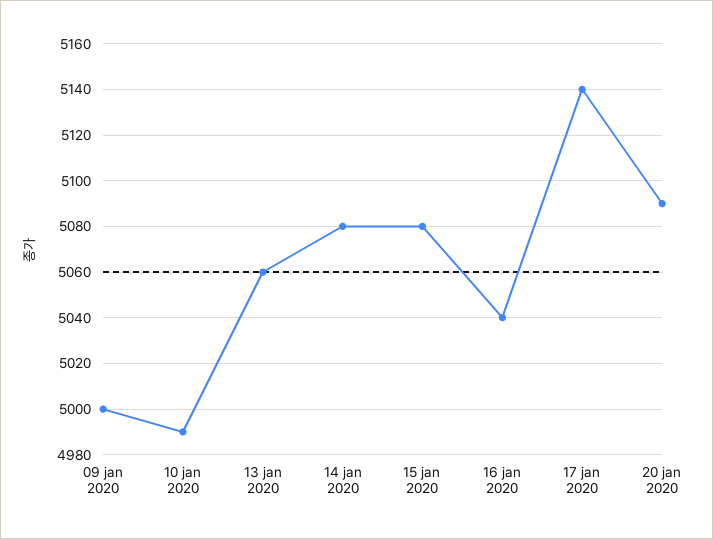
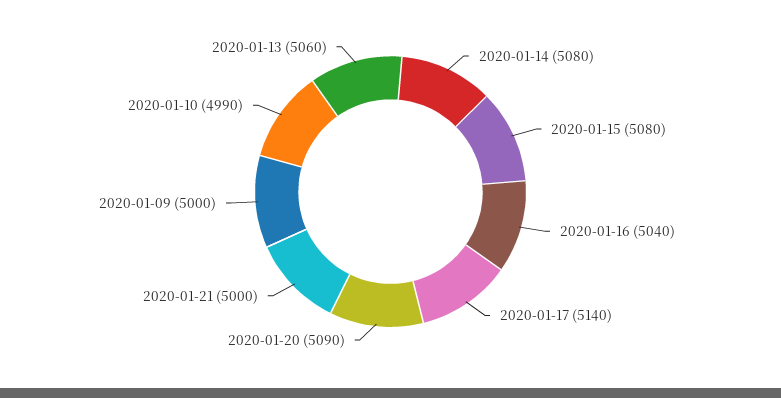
2020-01-21: none -> 5000

